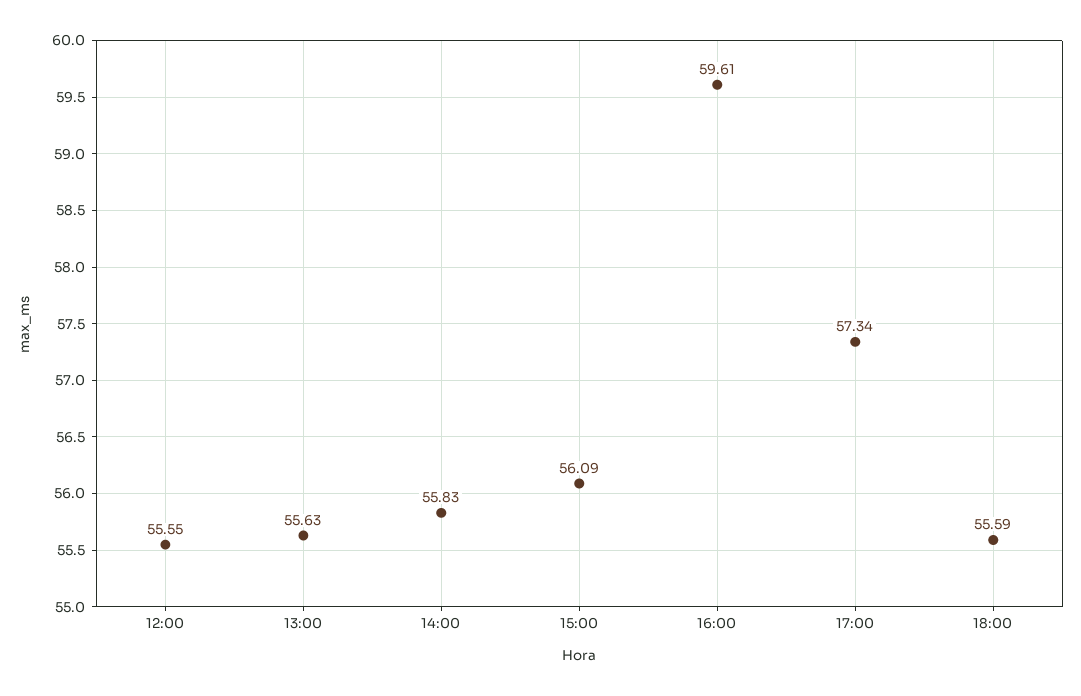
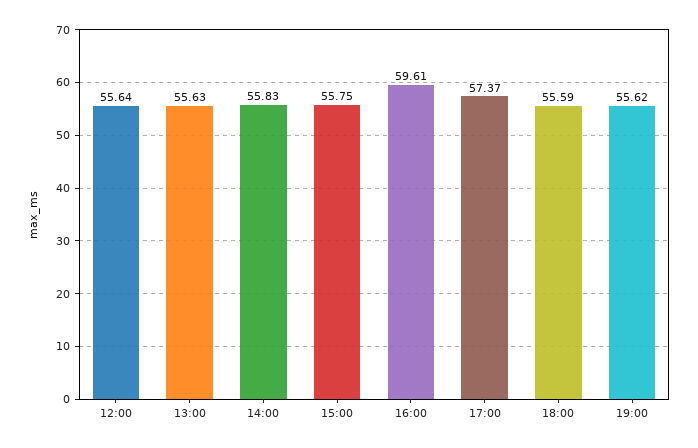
12:00: 55.55 -> 55.64
15:00: 56.09 -> 55.75
17:00: 57.34 -> 57.37
19:00: none -> 55.62

